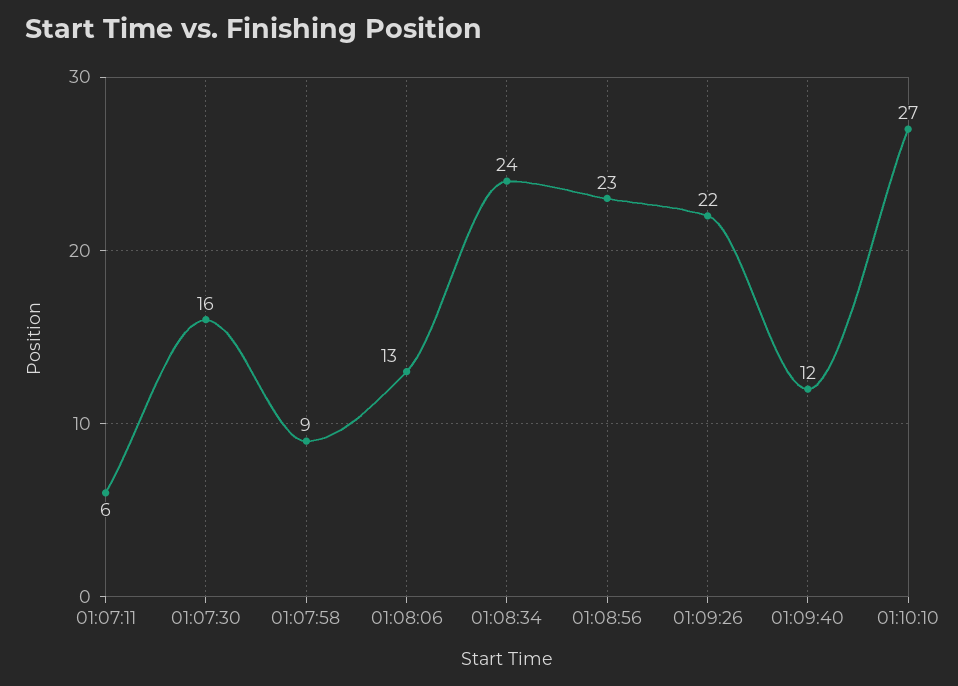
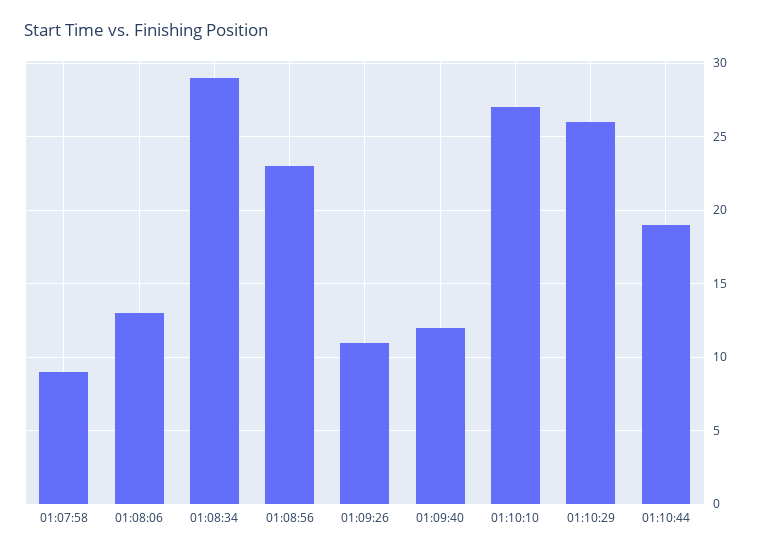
01:07:11: 6 -> none
01:07:30: 16 -> none
01:08:34: 24 -> 29
01:09:26: 22 -> 11
01:10:29: none -> 26
01:10:44: none -> 19

